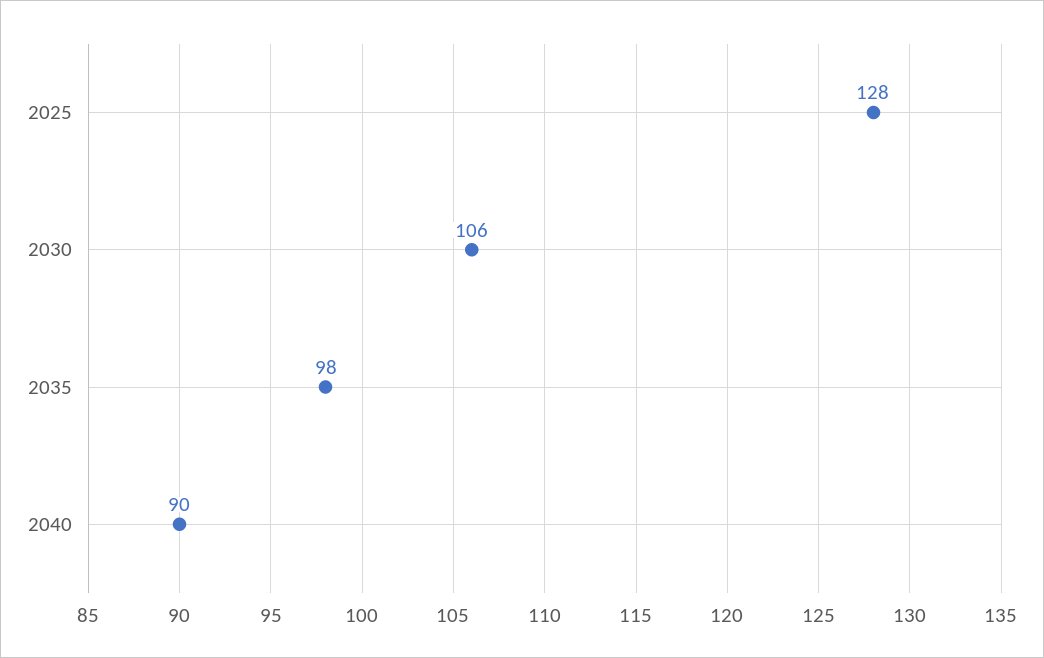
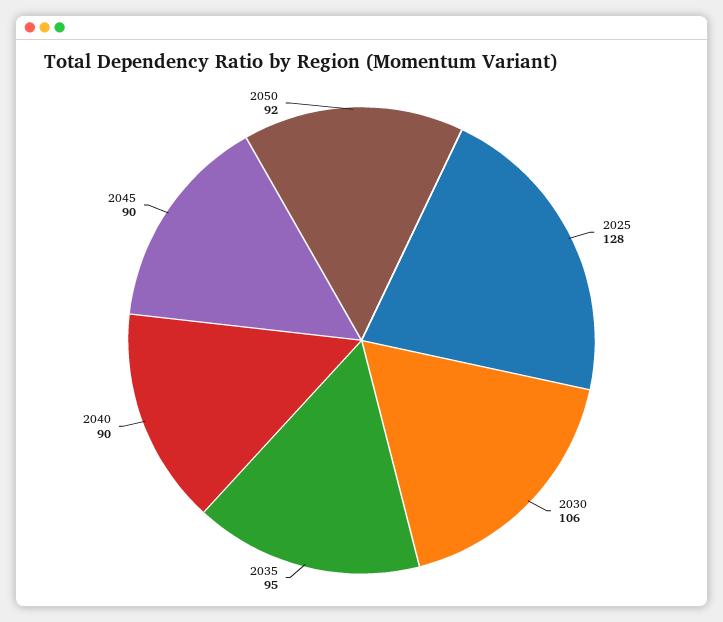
2035: 98 -> 95
2045: none -> 90
2050: none -> 92

